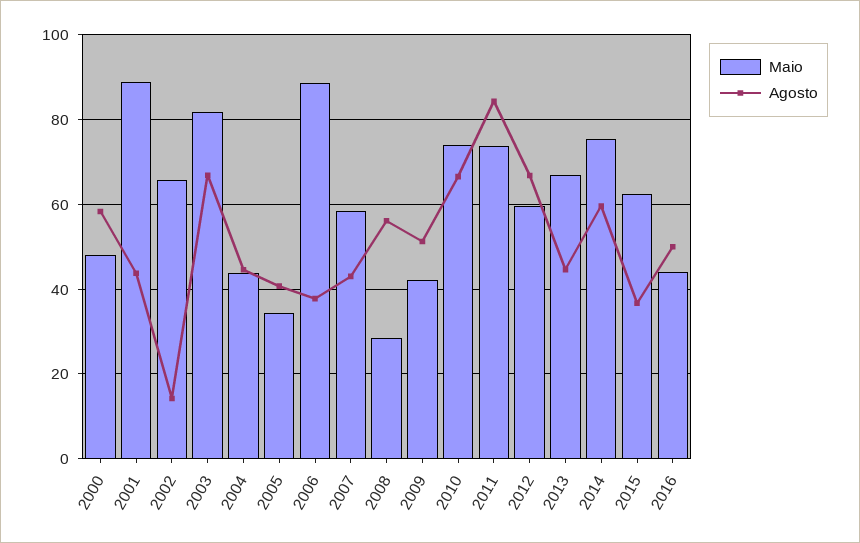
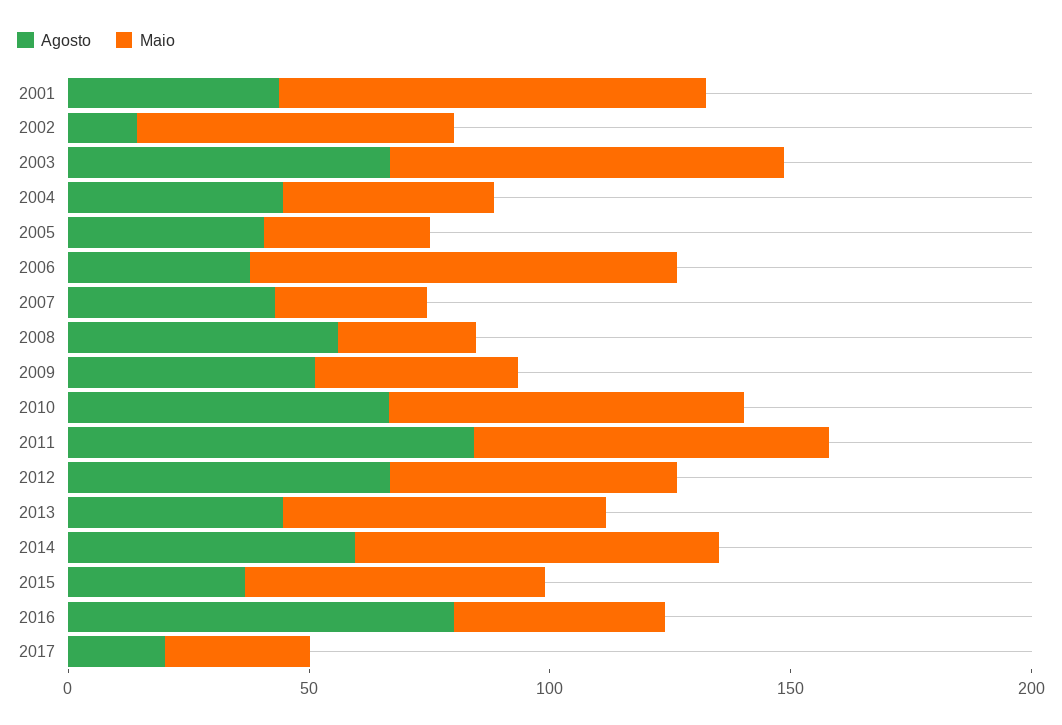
Maio, 2000: 48 -> none
Agosto, 2000: 58 -> none
Maio, 2007: 58 -> 30
Agosto, 2016: 50 -> 80
Agosto, 2017: none -> 20
Maio, 2017: none -> 30

